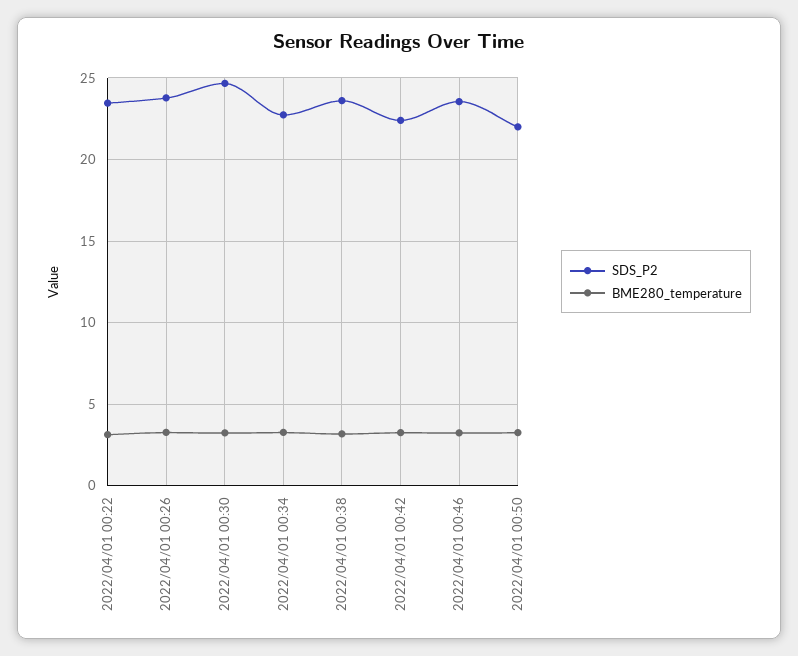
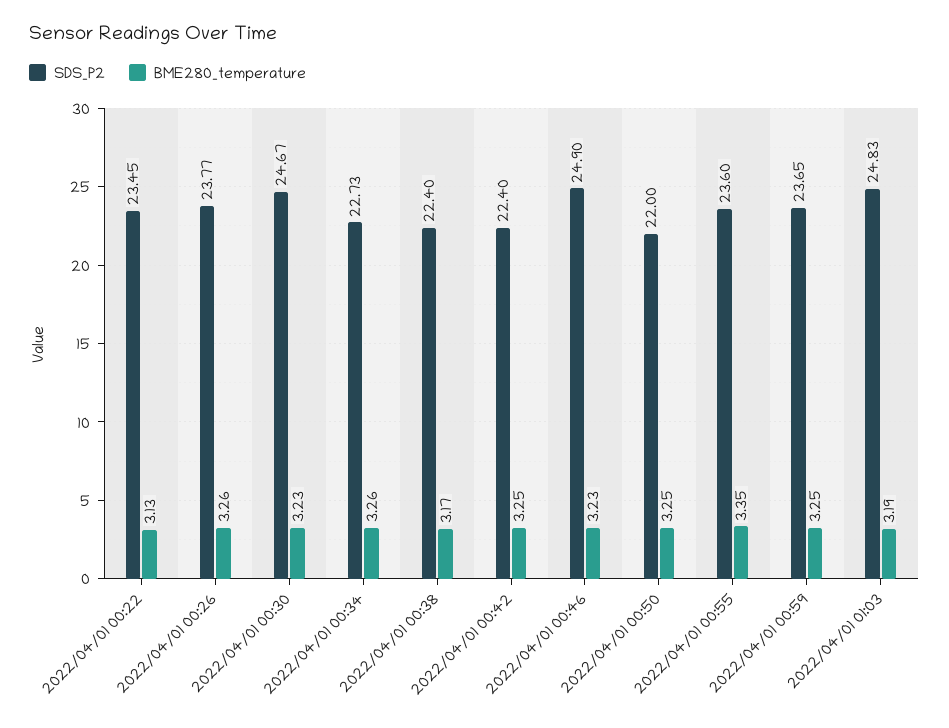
SDS_P2, 2022/04/01 00:38: 23.5 -> 22.4
SDS_P2, 2022/04/01 00:46: 23.5 -> 24.9
SDS_P2, 2022/04/01 00:55: none -> 23.6
BME280_temperature, 2022/04/01 00:55: none -> 3.35
SDS_P2, 2022/04/01 00:59: none -> 23.65
BME280_temperature, 2022/04/01 00:59: none -> 3.25
SDS_P2, 2022/04/01 01:03: none -> 24.83
BME280_temperature, 2022/04/01 01:03: none -> 3.19

